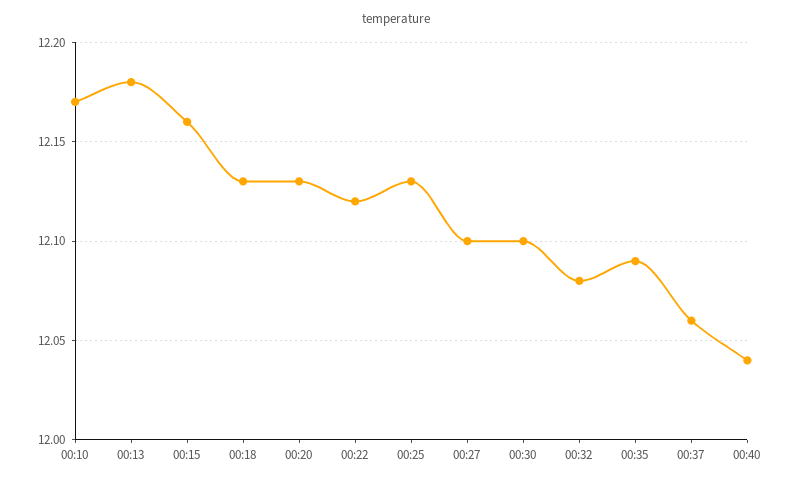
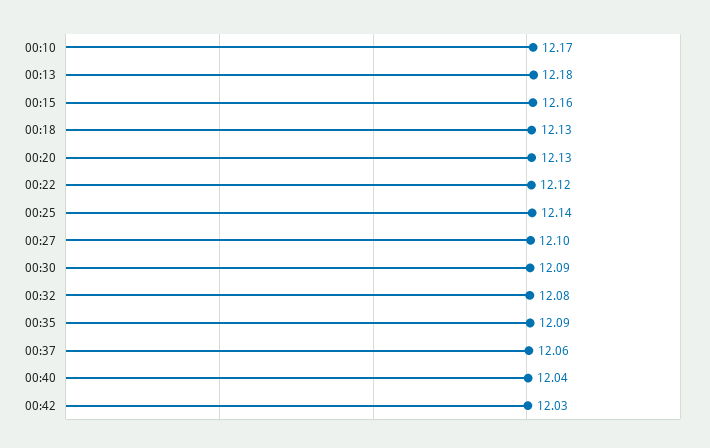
00:25: 12.13 -> 12.14
00:30: 12.1 -> 12.09
00:42: none -> 12.03

